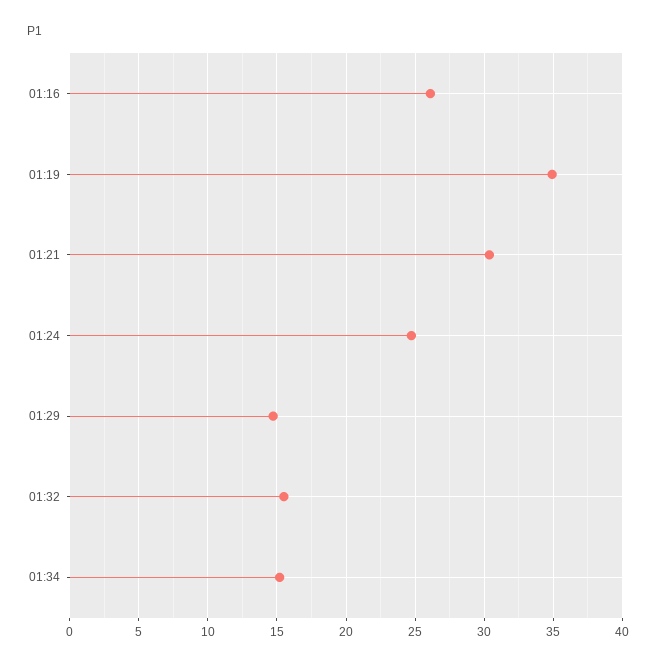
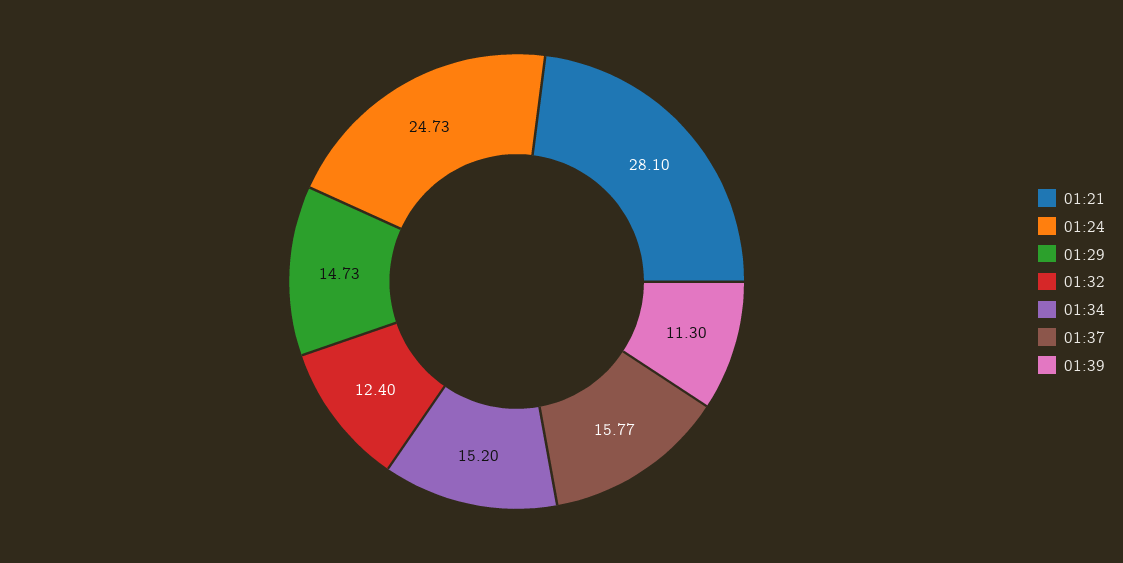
01:16: 26 -> none
01:19: 35 -> none
01:21: 30.5 -> 28.1
01:32: 15.5 -> 12.4
01:37: none -> 15.77
01:39: none -> 11.3

